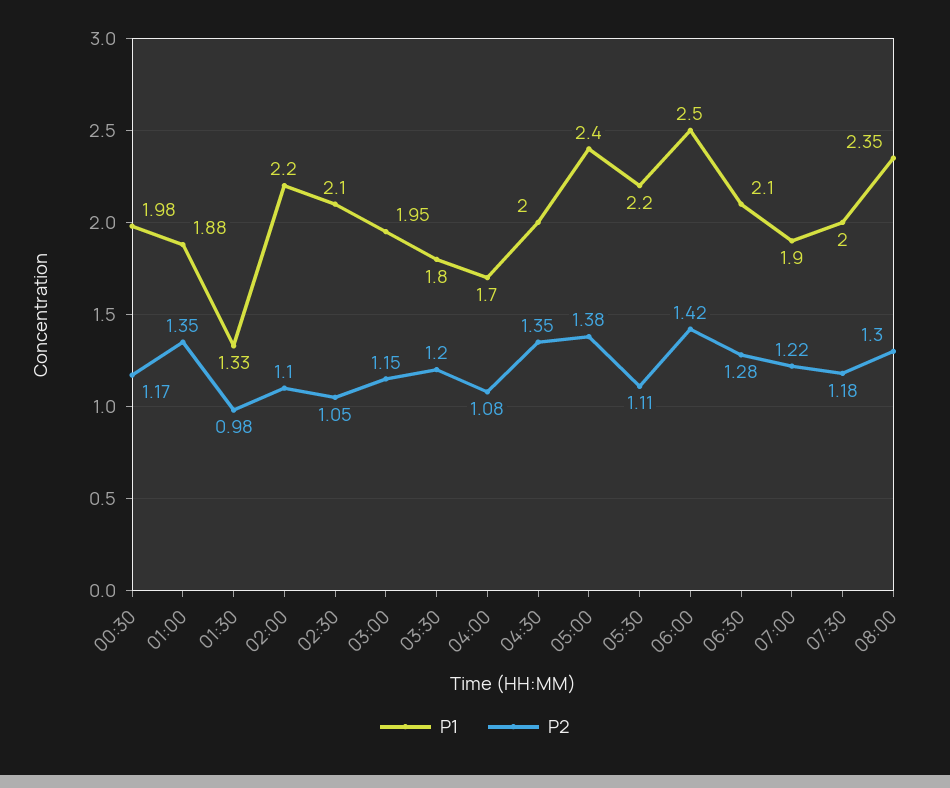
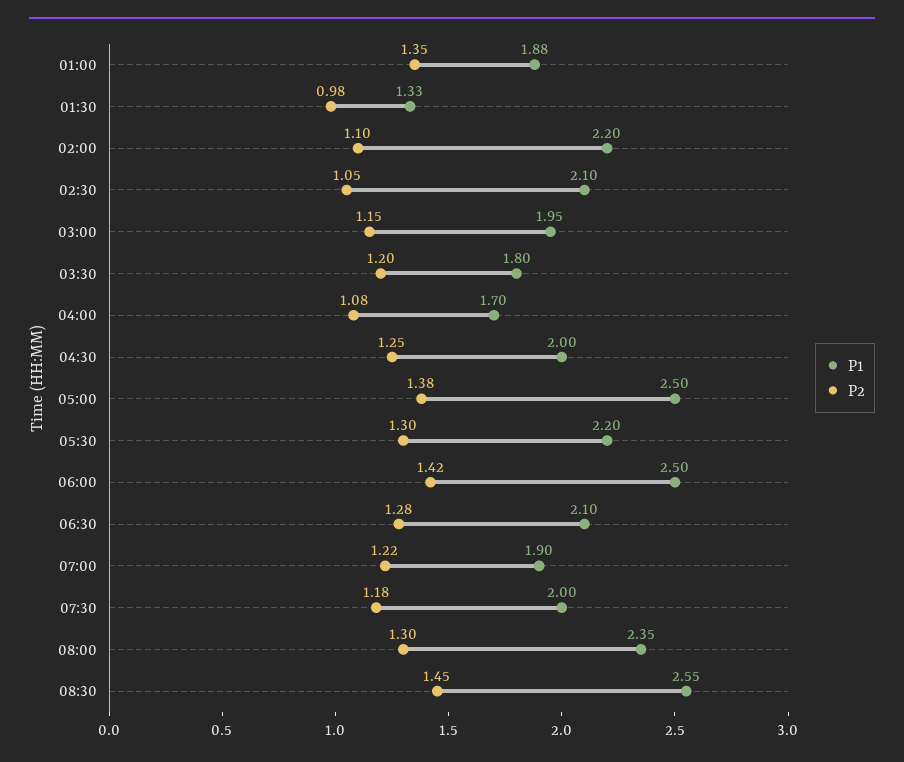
P1, 00:30: 1.98 -> none
P2, 00:30: 1.17 -> none
P2, 04:30: 1.35 -> 1.25
P1, 05:00: 2.4 -> 2.5
P2, 05:30: 1.11 -> 1.3
P1, 08:30: none -> 2.55
P2, 08:30: none -> 1.45

